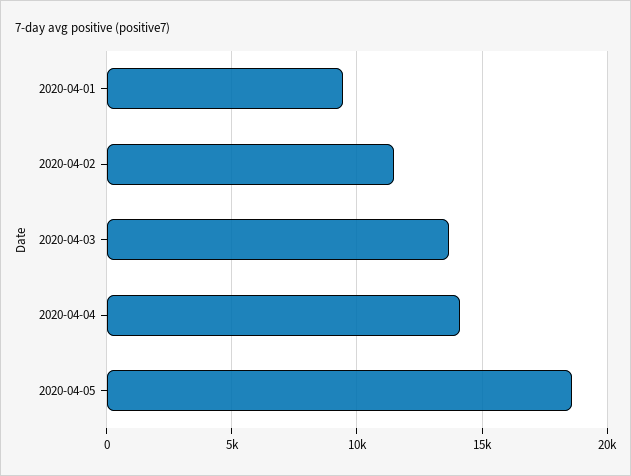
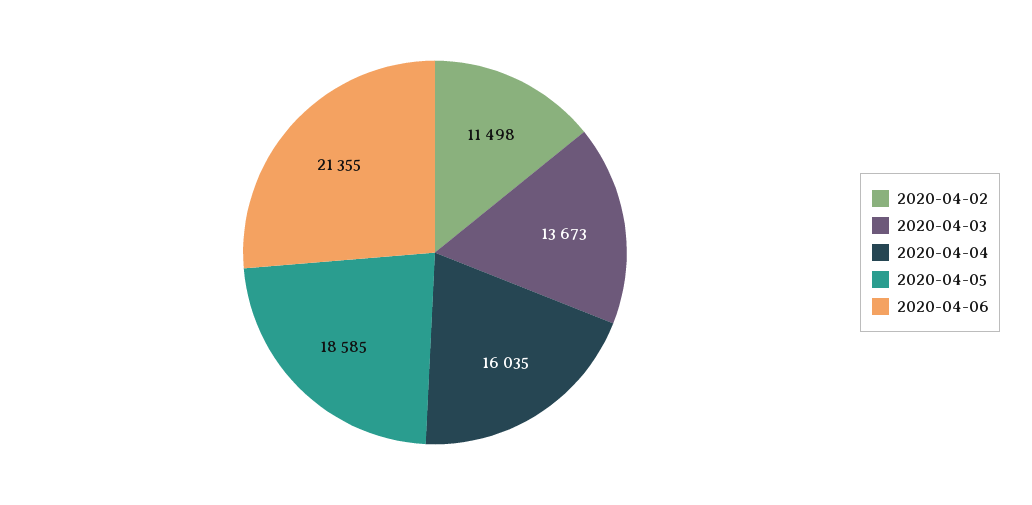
2020-04-01: 9500 -> none
2020-04-04: 14000 -> 16035
2020-04-06: none -> 21355

